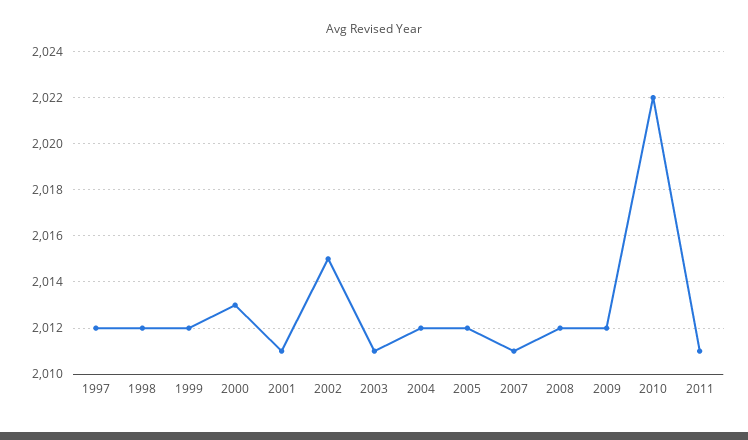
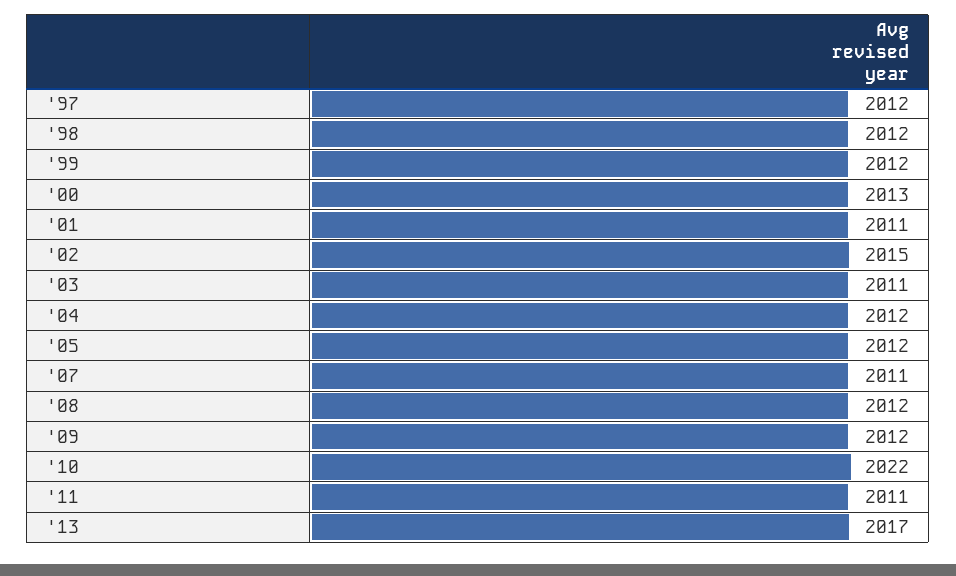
'13: none -> 2017

